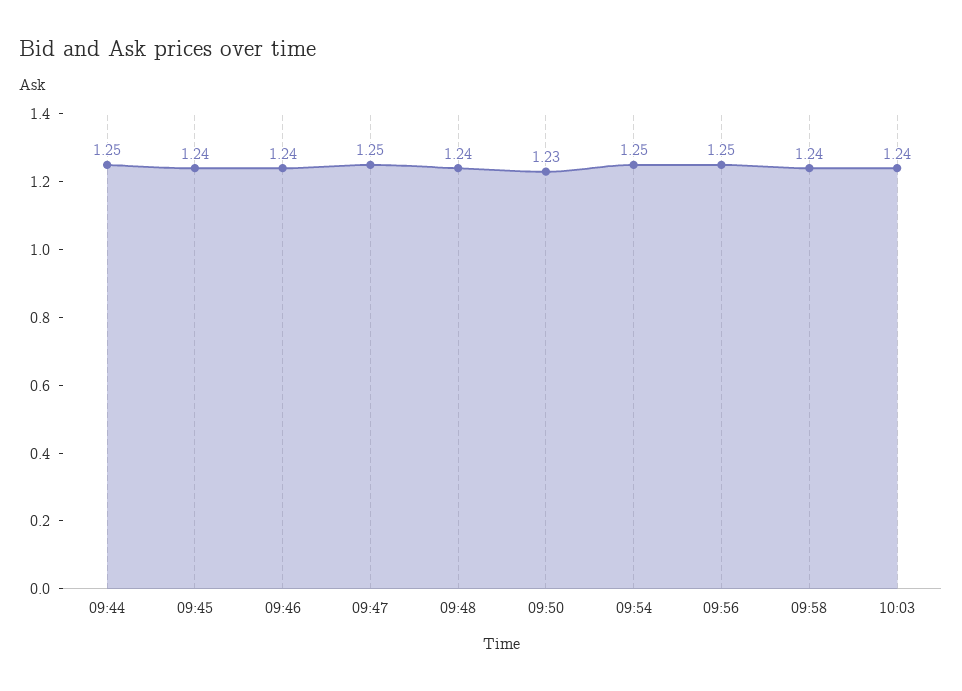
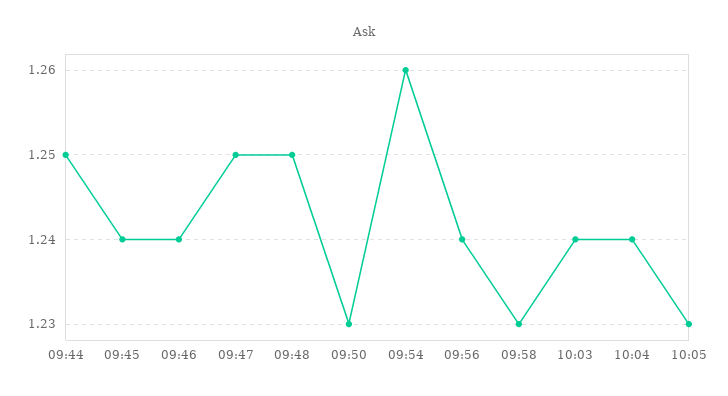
09:48: 1.24 -> 1.25
09:54: 1.25 -> 1.26
09:56: 1.25 -> 1.24
09:58: 1.24 -> 1.23
10:04: none -> 1.24
10:05: none -> 1.23

